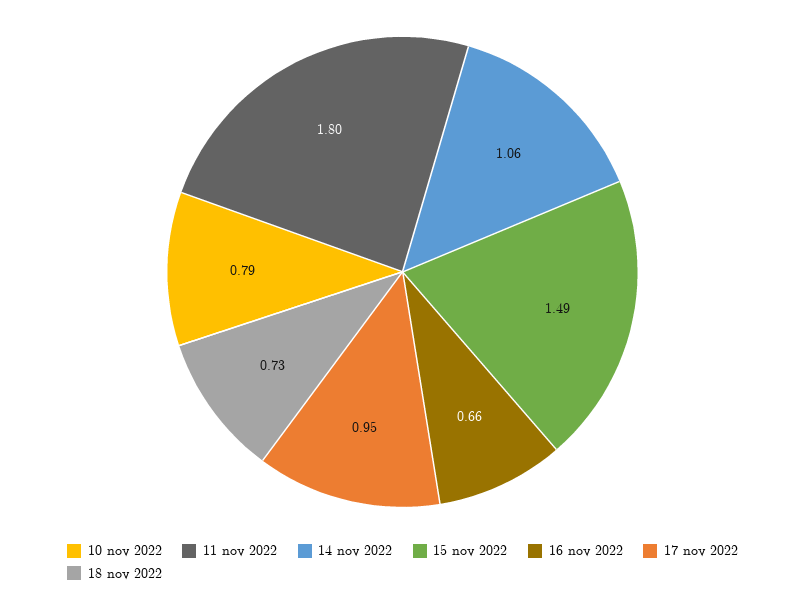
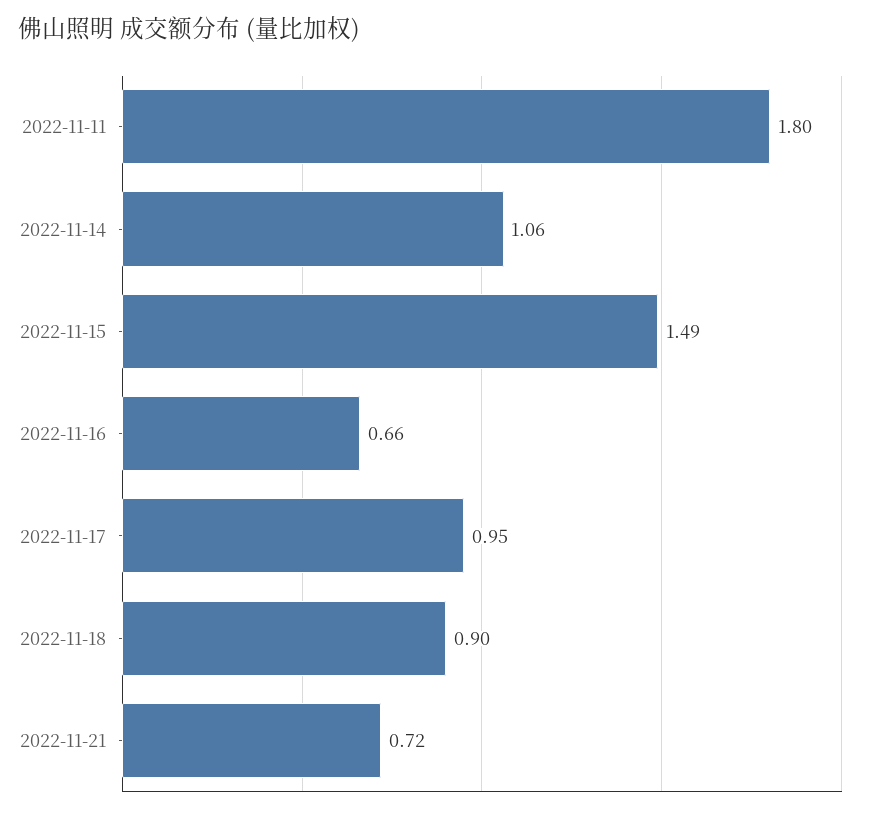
10 nov 2022: 0.79 -> none
18 nov 2022: 0.73 -> 0.9
2022-11-21: none -> 0.72

